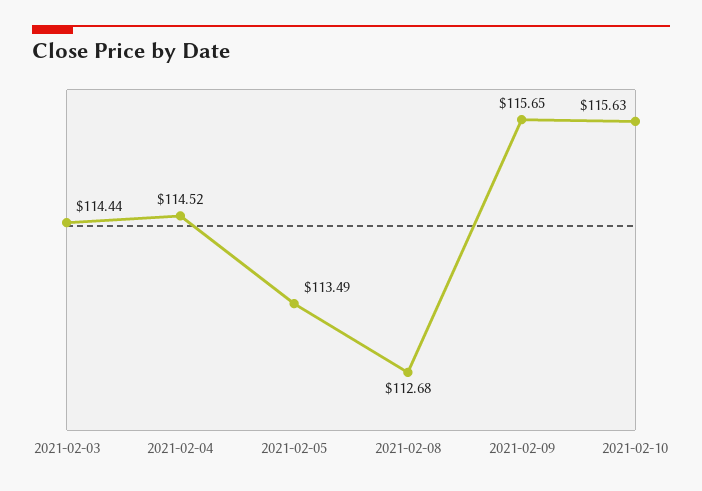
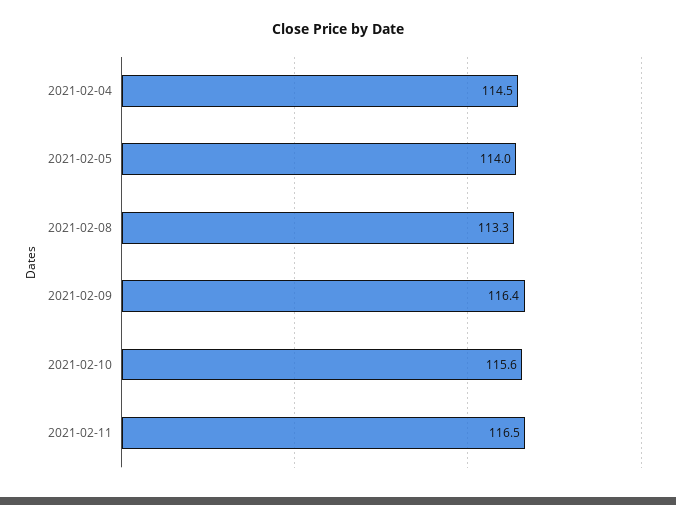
2021-02-03: 114.44 -> none
2021-02-05: 113.49 -> 114
2021-02-08: 112.68 -> 113.3
2021-02-09: 115.65 -> 116.4
2021-02-11: none -> 116.5

